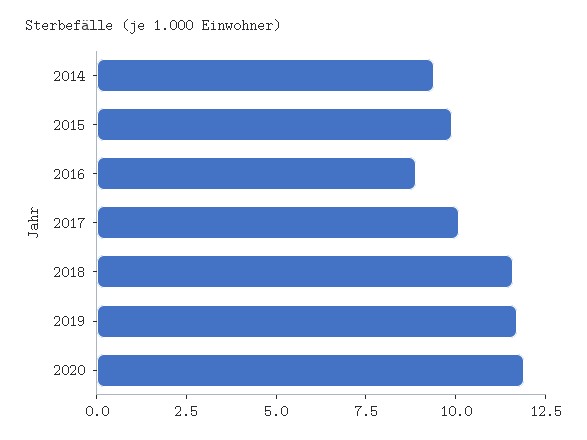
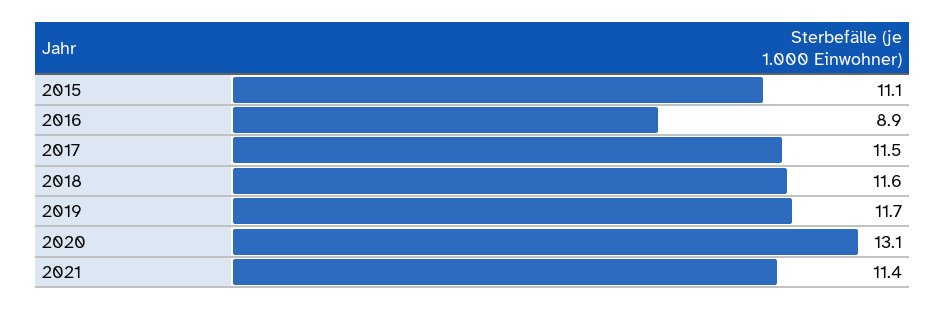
2014: 9.5 -> none
2015: 10 -> 11.1
2017: 10 -> 11.5
2020: 12 -> 13.1
2021: none -> 11.4

